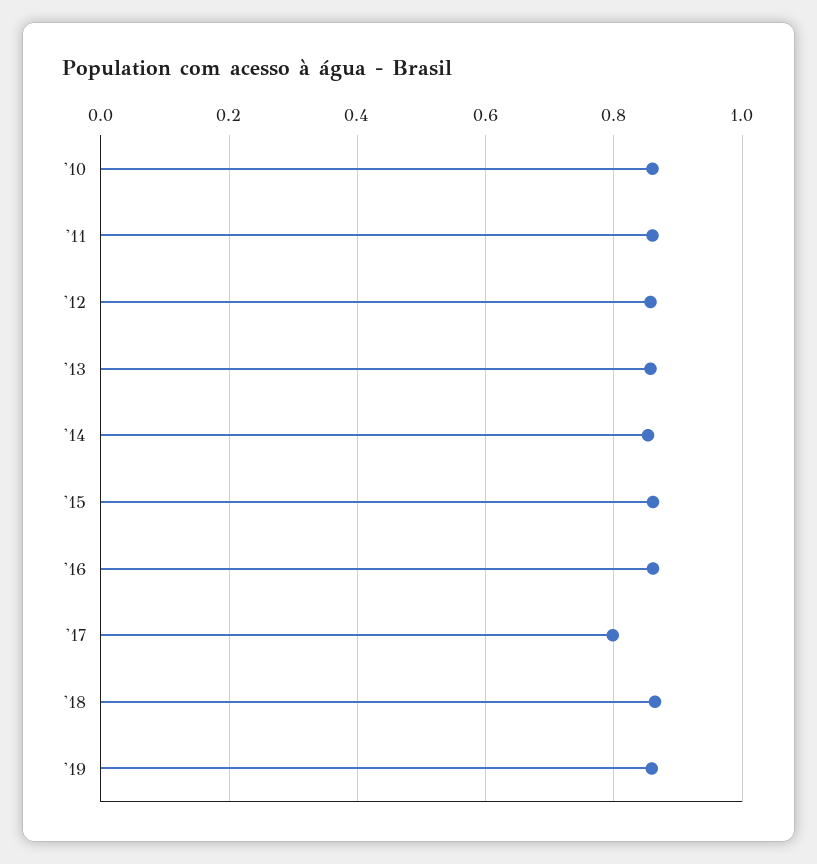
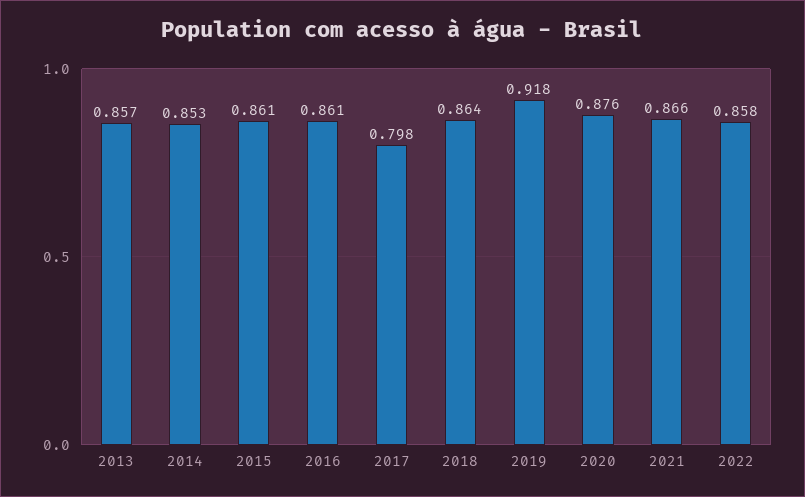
'10: 0.86 -> none
'11: 0.86 -> none
'12: 0.86 -> none
'19: 0.86 -> 0.918
2020: none -> 0.876
2021: none -> 0.866
2022: none -> 0.858

